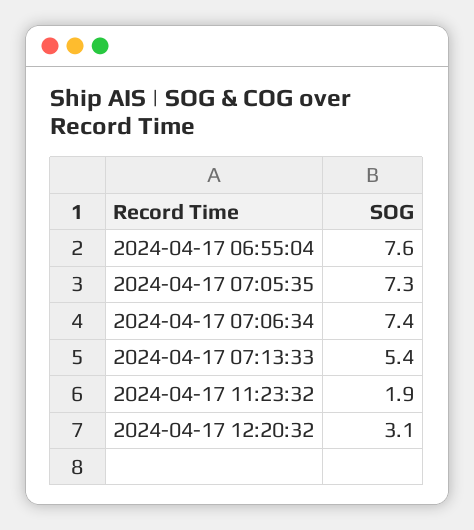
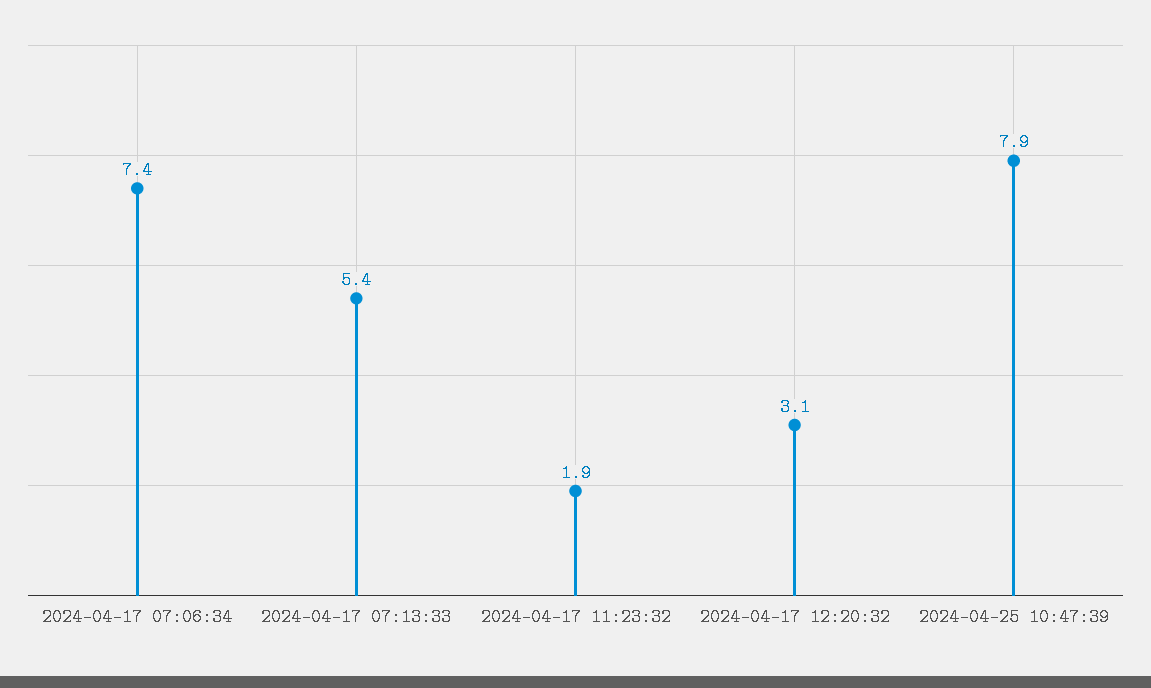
2024-04-17 06:55:04: 7.6 -> none
2024-04-17 07:05:35: 7.3 -> none
2024-04-25 10:47:39: none -> 7.9

